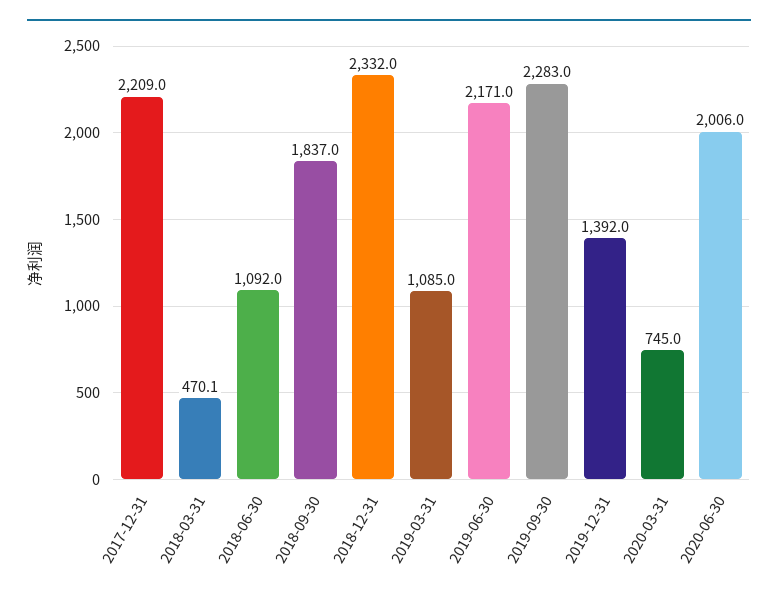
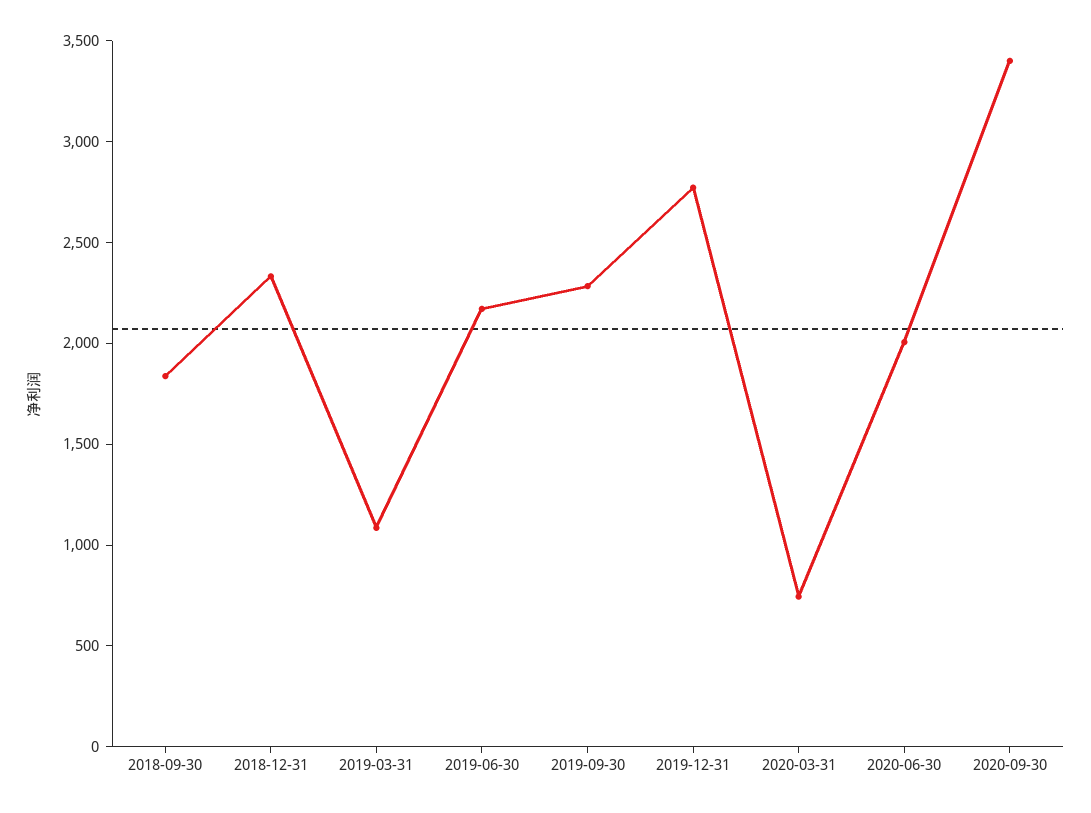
2017-12-31: 2209 -> none
2018-03-31: 470.1 -> none
2018-06-30: 1092 -> none
2019-12-31: 1392 -> 2800
2020-09-30: none -> 3400

